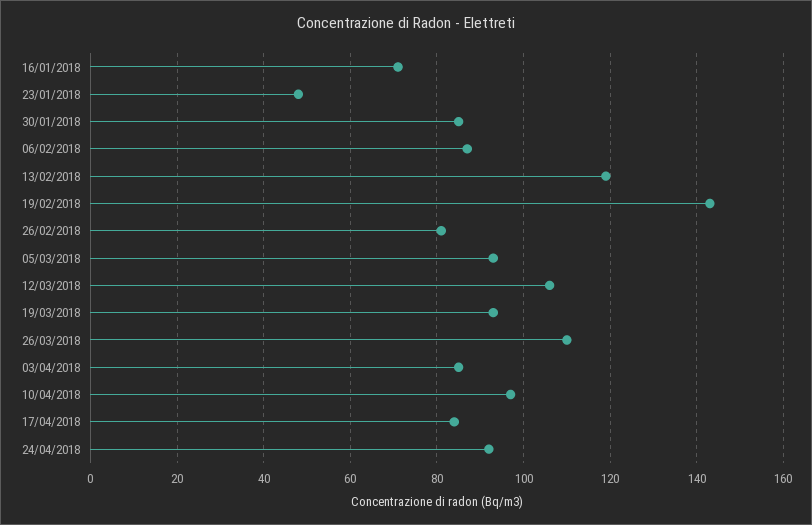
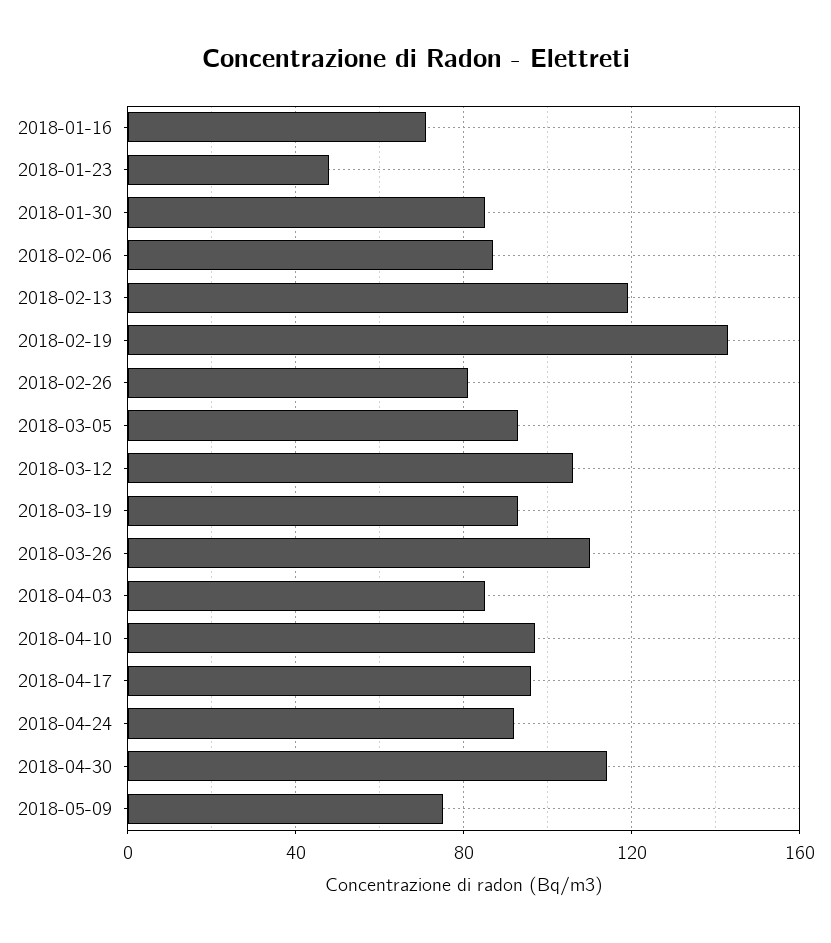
17/04/2018: 85 -> 95
2018-04-30: none -> 115
2018-05-09: none -> 75

